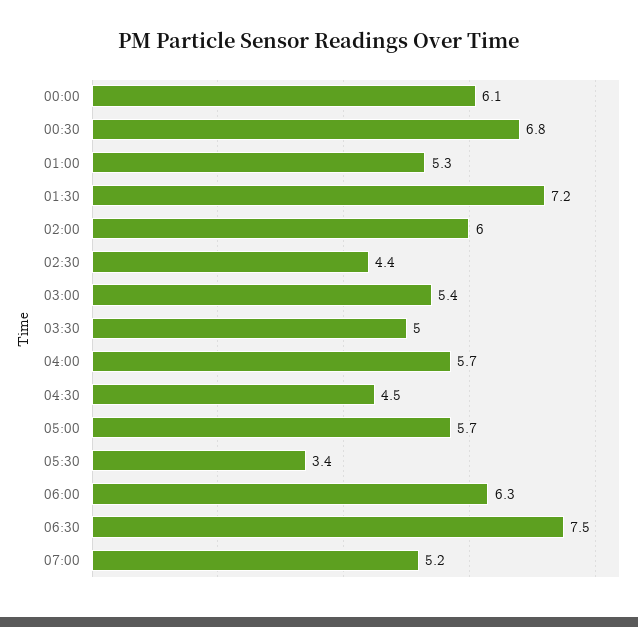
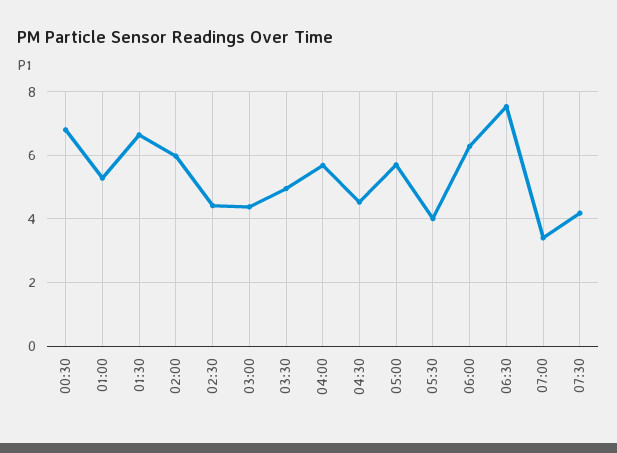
00:00: 6.1 -> none
01:30: 7.2 -> 6.6
03:00: 5.4 -> 4.4
05:30: 3.4 -> 4
07:00: 5.2 -> 3.4
07:30: none -> 4.2

